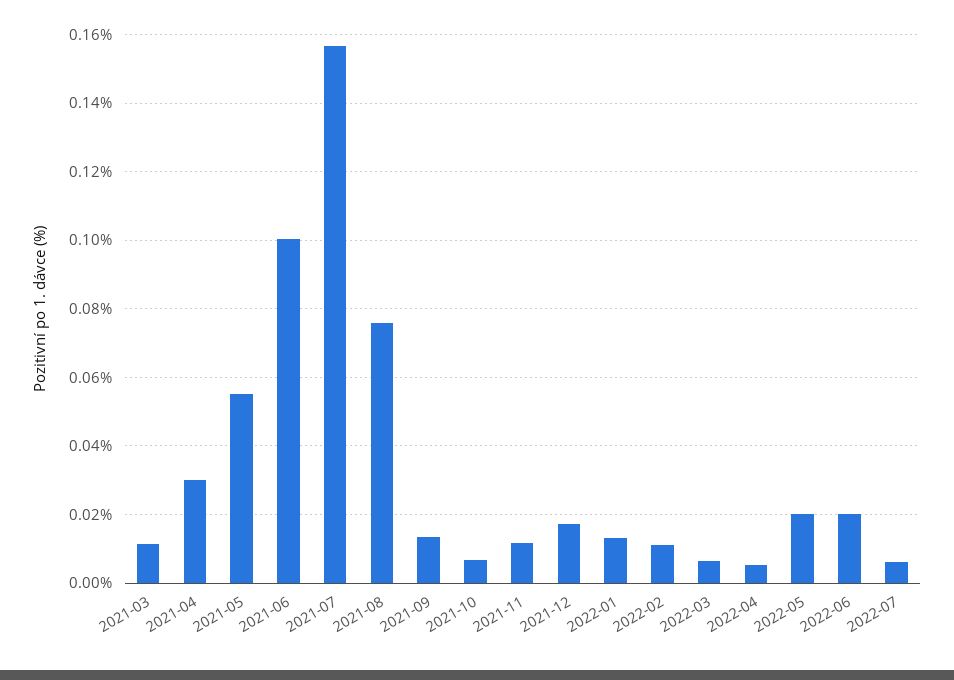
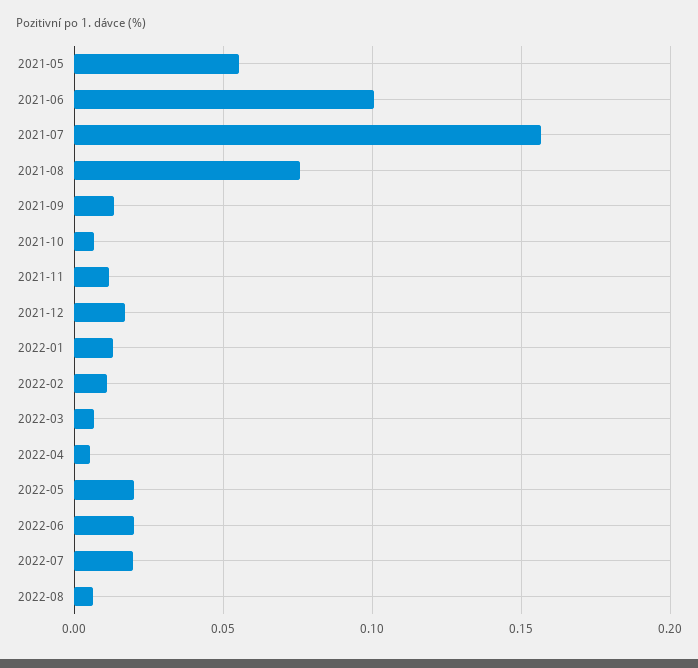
2021-03: 0.012 -> none
2021-04: 0.03 -> none
2022-07: 0.006 -> 0.02
2022-08: none -> 0.005

